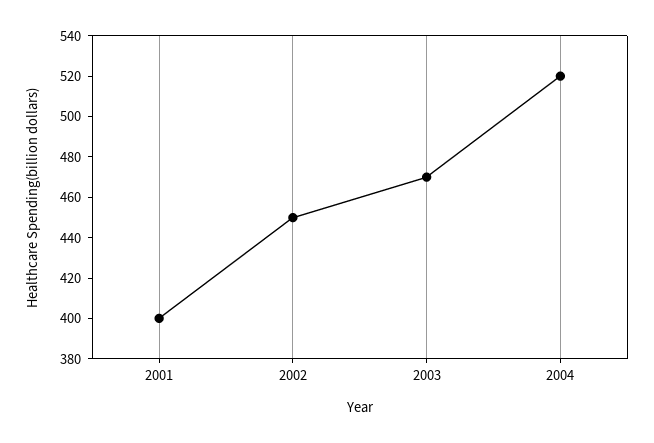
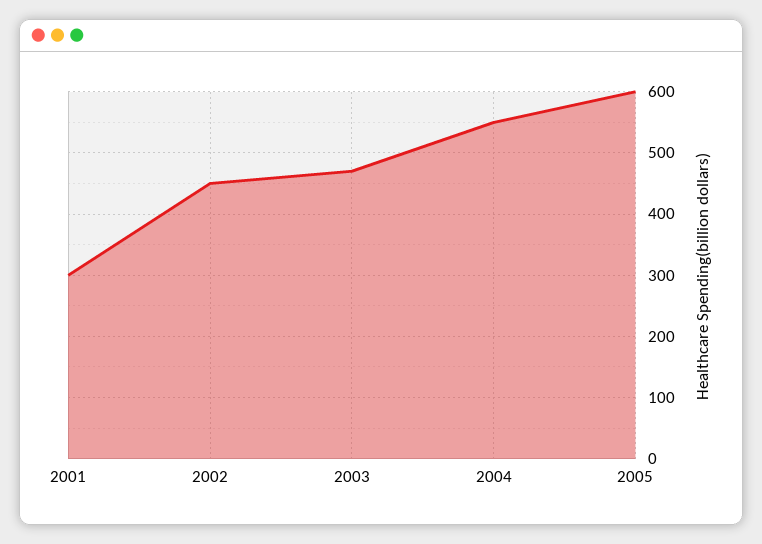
2001: 400 -> 300
2004: 520 -> 550
2005: none -> 600

